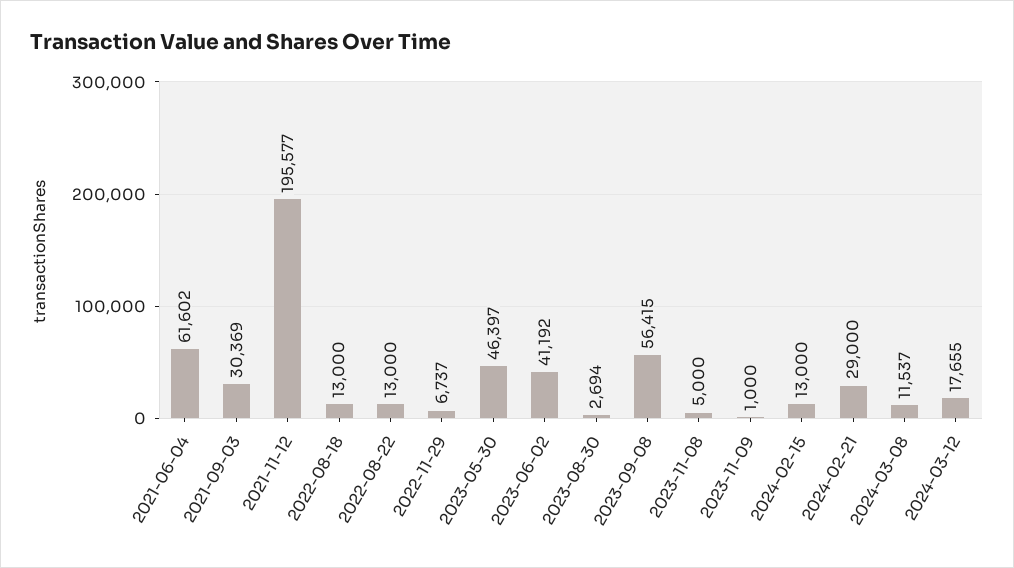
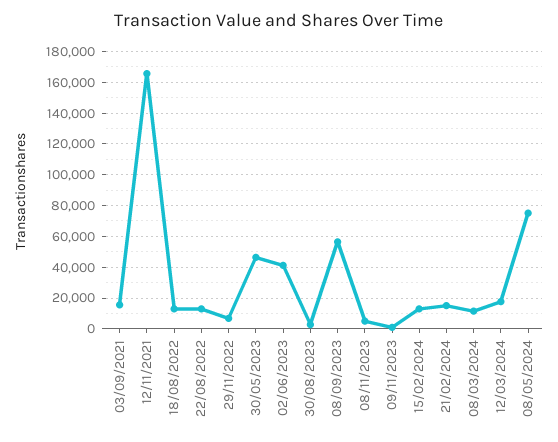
2021-06-04: 61602 -> none
2021-09-03: 30369 -> 15000
2021-11-12: 195577 -> 165000
2024-02-21: 29000 -> 15000
08/05/2024: none -> 75000

